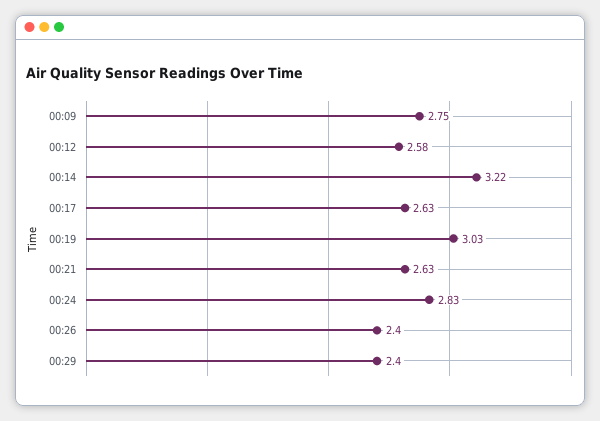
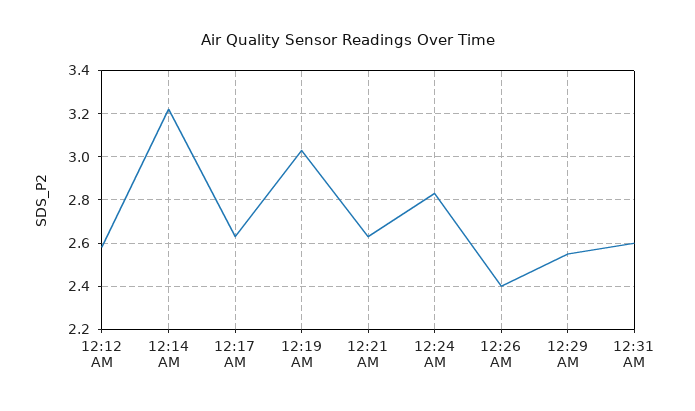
00:09: 2.75 -> none
00:29: 2.4 -> 2.55
12:31 AM: none -> 2.6

